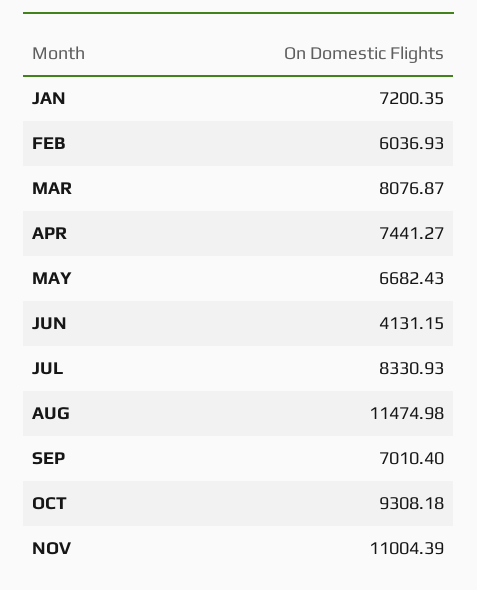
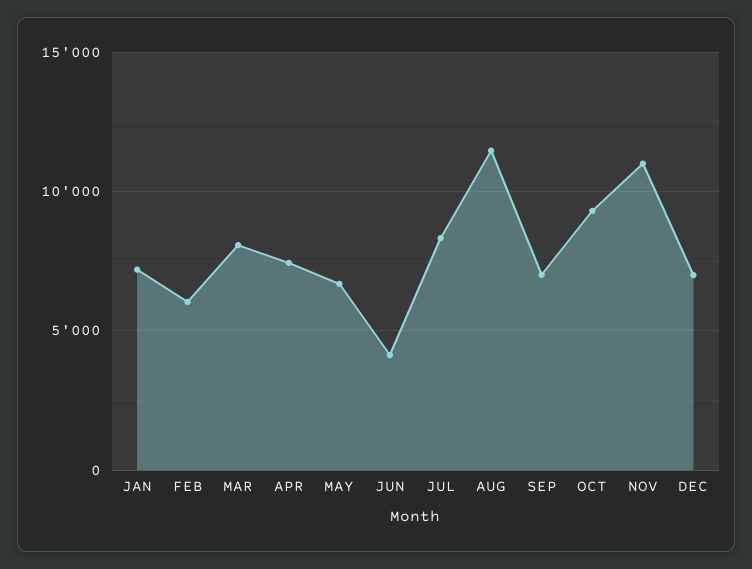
DEC: none -> 7000

